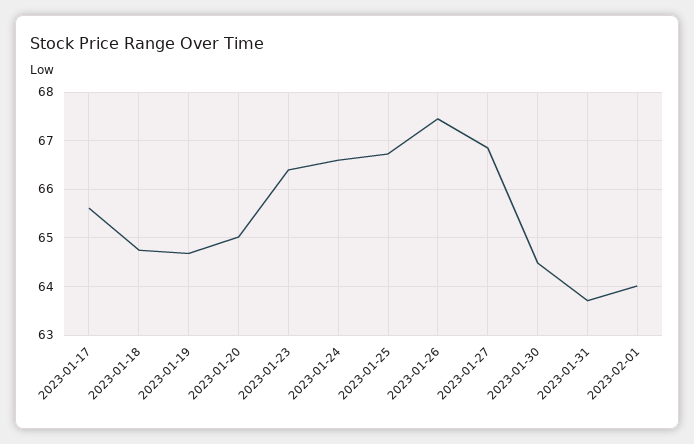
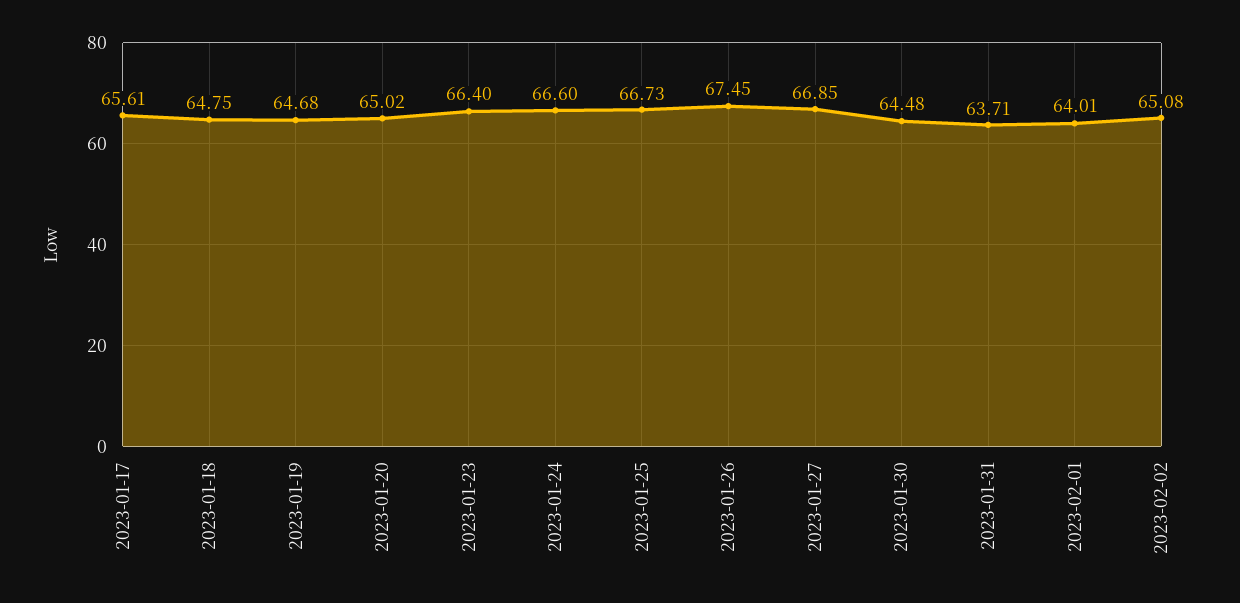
2023-02-02: none -> 65.08

